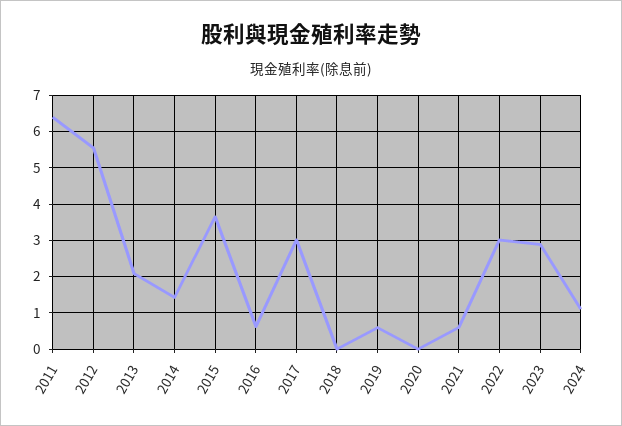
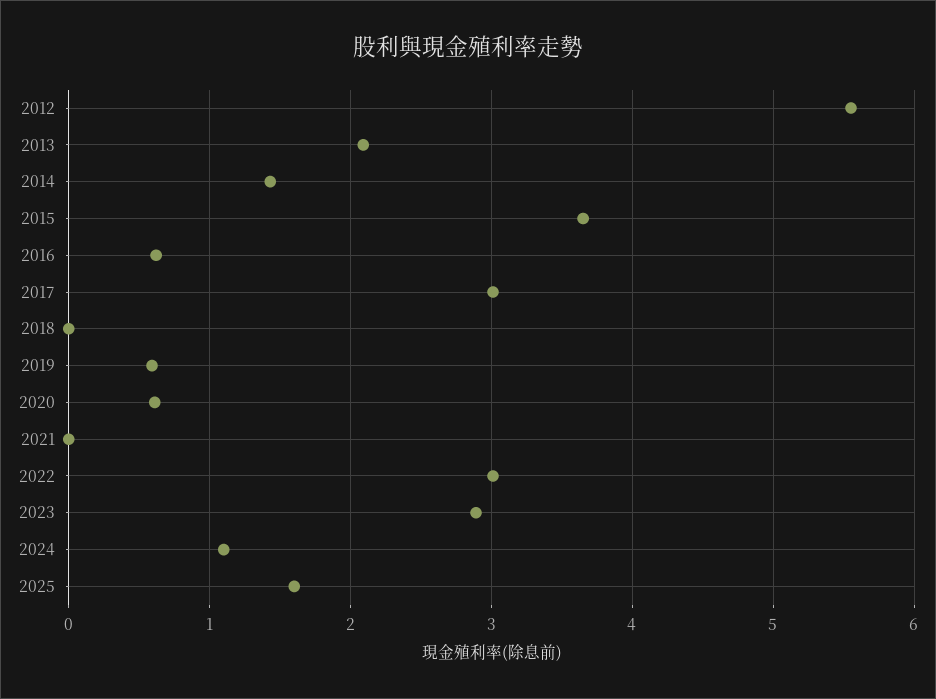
2011: 6.4 -> none
2020: 0 -> 0.6
2021: 0.6 -> 0
2025: none -> 1.6

